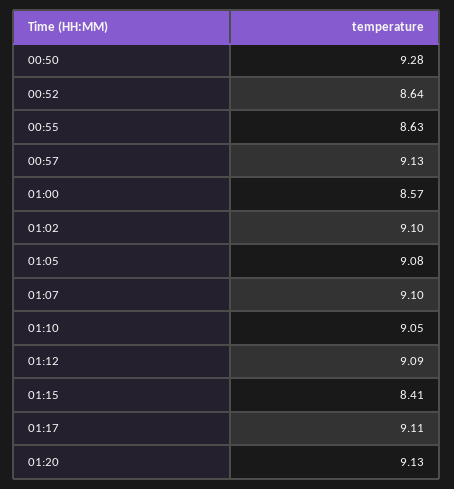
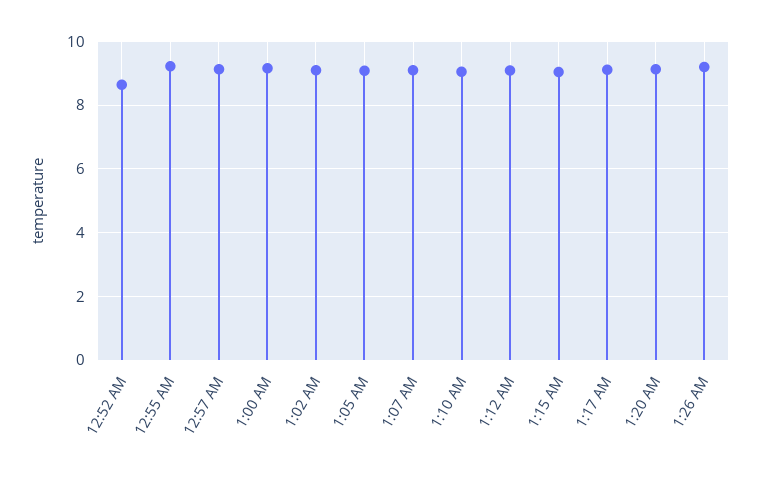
00:50: 9.28 -> none
00:55: 8.63 -> 9.2
01:00: 8.57 -> 9.2
01:15: 8.41 -> 9
1:26 AM: none -> 9.2

